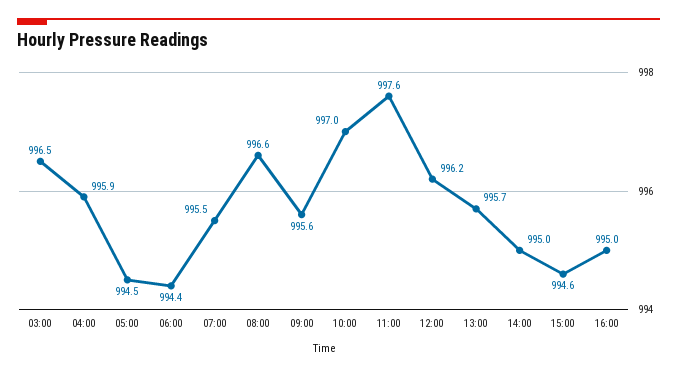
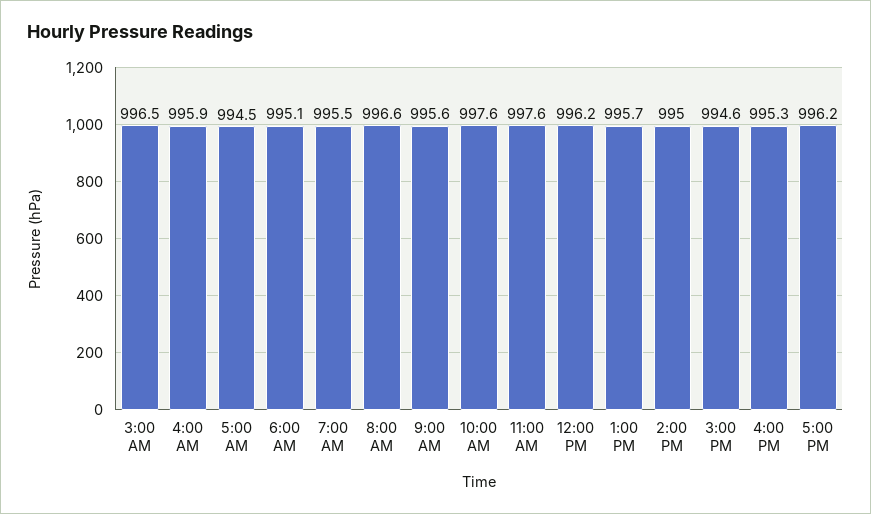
06:00: 994.4 -> 995.1
10:00: 997 -> 997.6
16:00: 995 -> 995.3
5:00 PM: none -> 996.2

